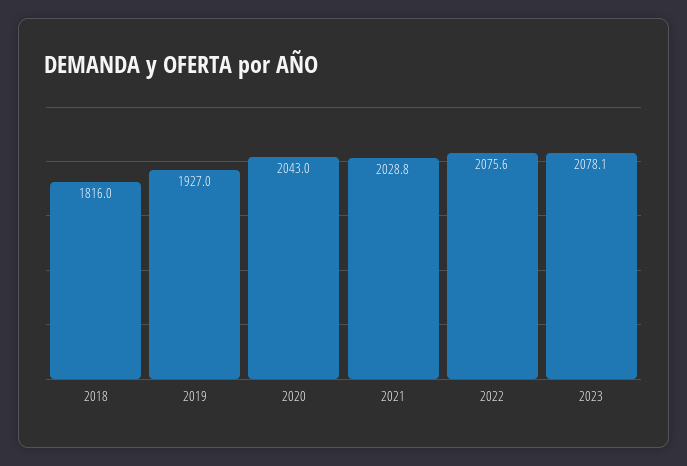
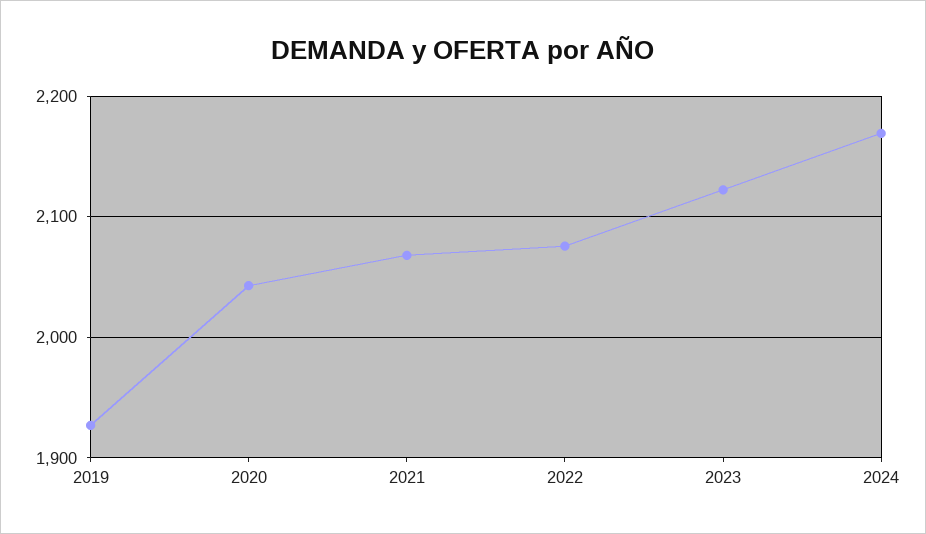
2018: 1816 -> none
2021: 2028.8 -> 2070
2023: 2078.1 -> 2120
2024: none -> 2170

